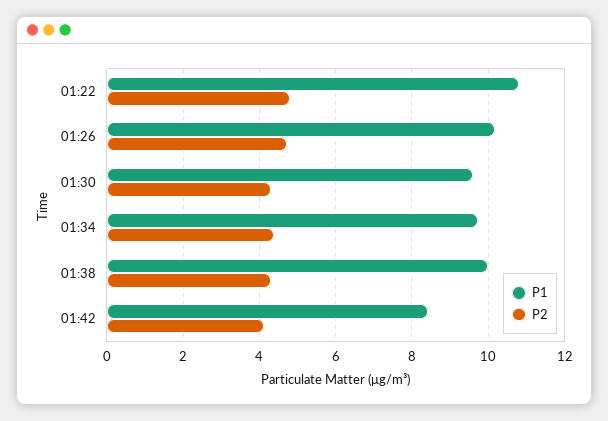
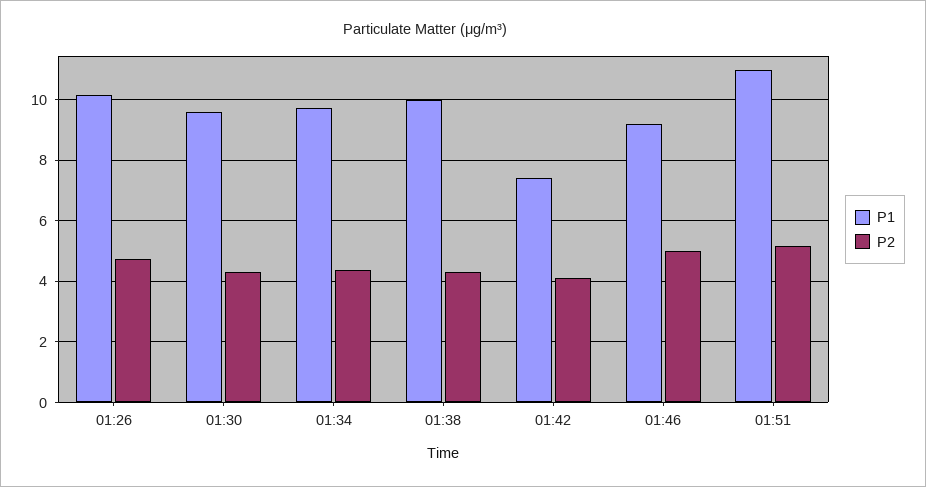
P1, 01:22: 10.8 -> none
P2, 01:22: 4.8 -> none
P1, 01:42: 8.4 -> 7.4
P1, 01:46: none -> 9.2
P2, 01:46: none -> 5
P1, 01:51: none -> 11
P2, 01:51: none -> 5.2

